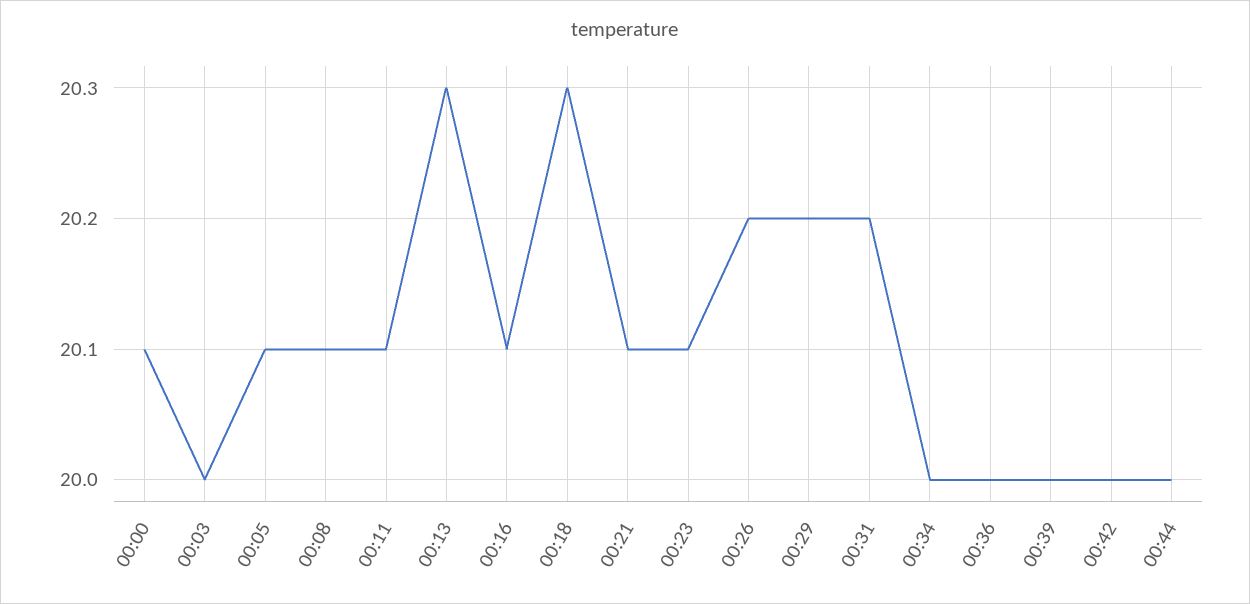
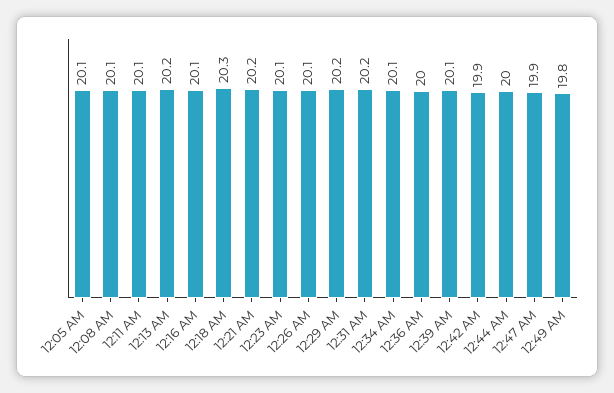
00:00: 20.1 -> none
00:03: 20 -> none
00:13: 20.3 -> 20.2
00:21: 20.1 -> 20.2
00:26: 20.2 -> 20.1
00:34: 20 -> 20.1
00:39: 20 -> 20.1
00:42: 20 -> 19.9
12:47 AM: none -> 19.9
12:49 AM: none -> 19.8

